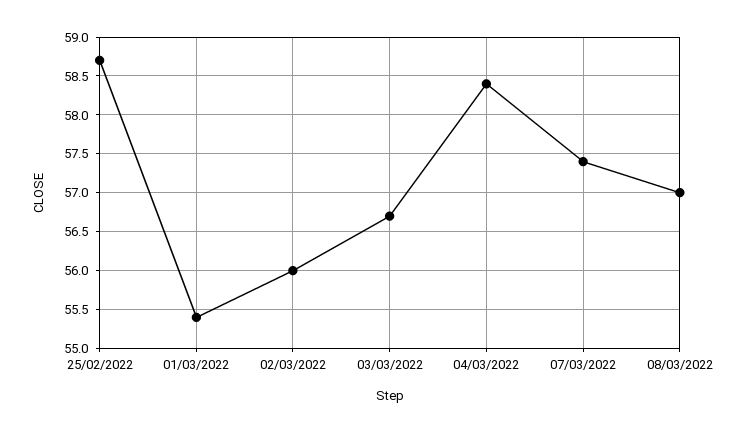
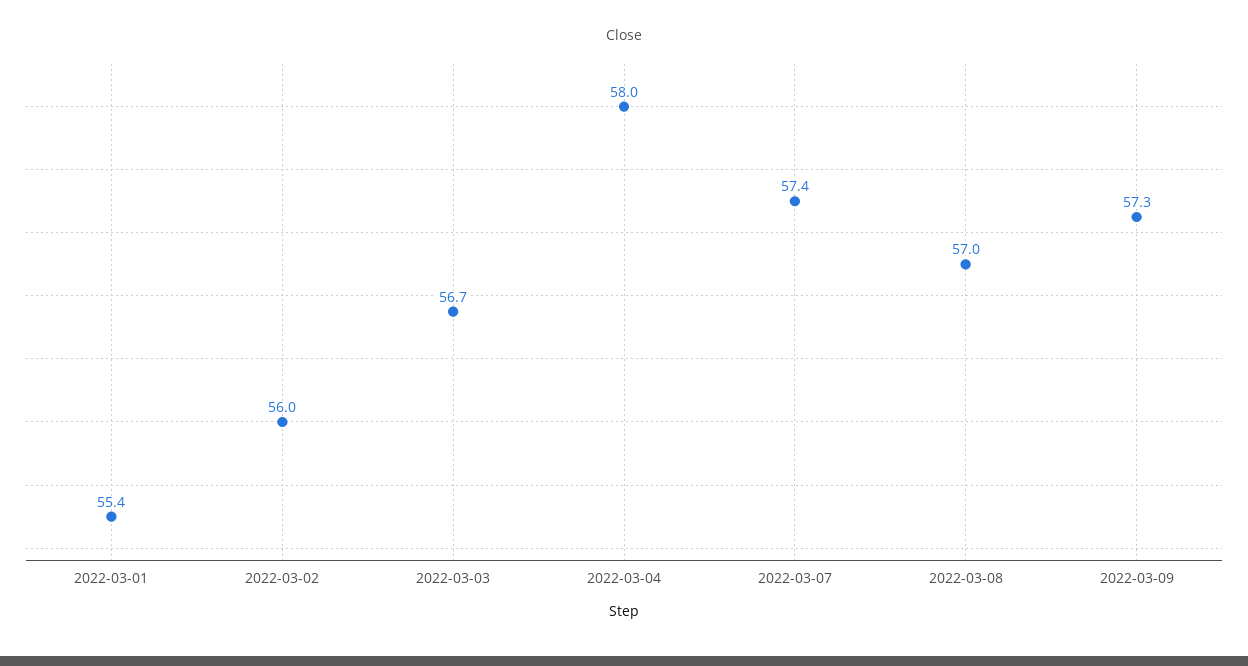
25/02/2022: 58.7 -> none
04/03/2022: 58.4 -> 58
2022-03-09: none -> 57.3

